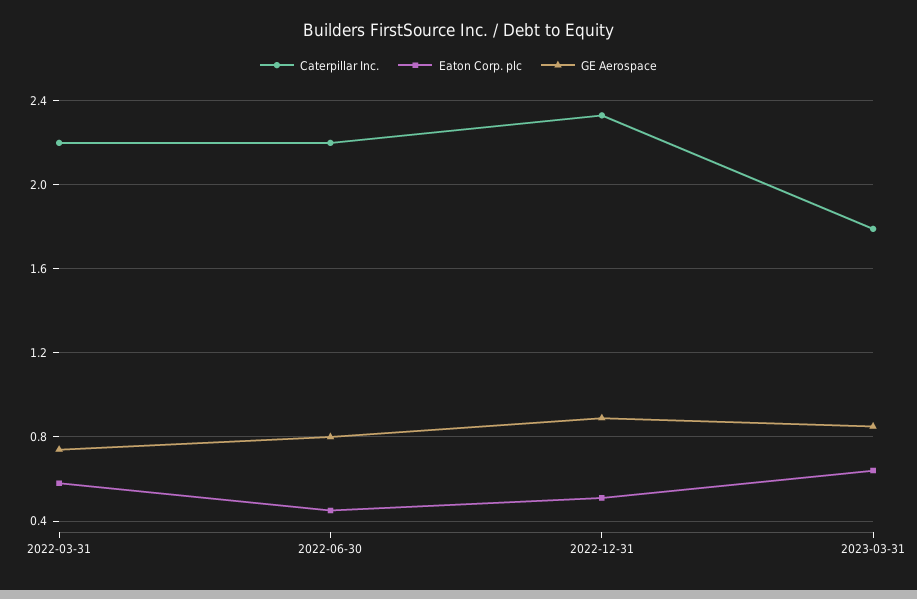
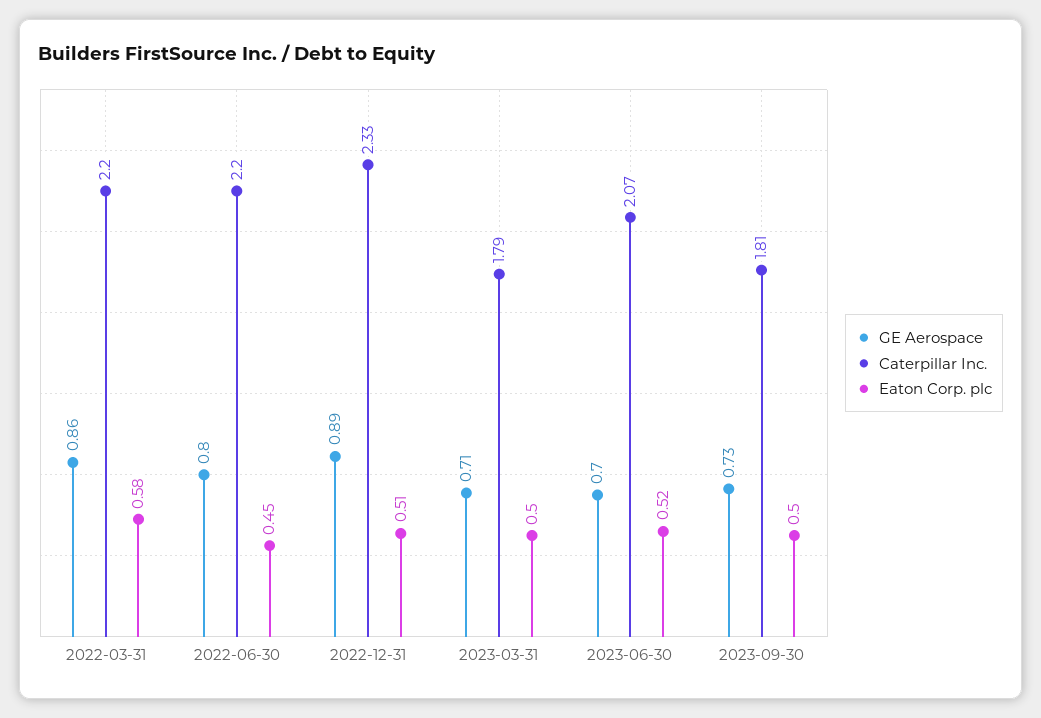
GE Aerospace, 2022-03-31: 0.75 -> 0.86
Eaton Corp. plc, 2023-03-31: 0.65 -> 0.5
GE Aerospace, 2023-03-31: 0.85 -> 0.71
GE Aerospace, 2023-06-30: none -> 0.7
Caterpillar Inc., 2023-06-30: none -> 2.07
Eaton Corp. plc, 2023-06-30: none -> 0.52
GE Aerospace, 2023-09-30: none -> 0.73
Caterpillar Inc., 2023-09-30: none -> 1.81
Eaton Corp. plc, 2023-09-30: none -> 0.5

